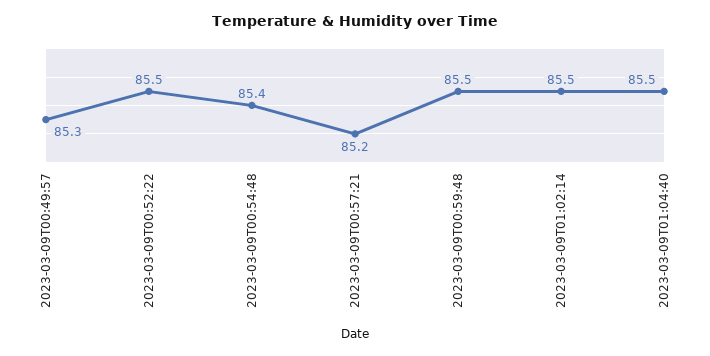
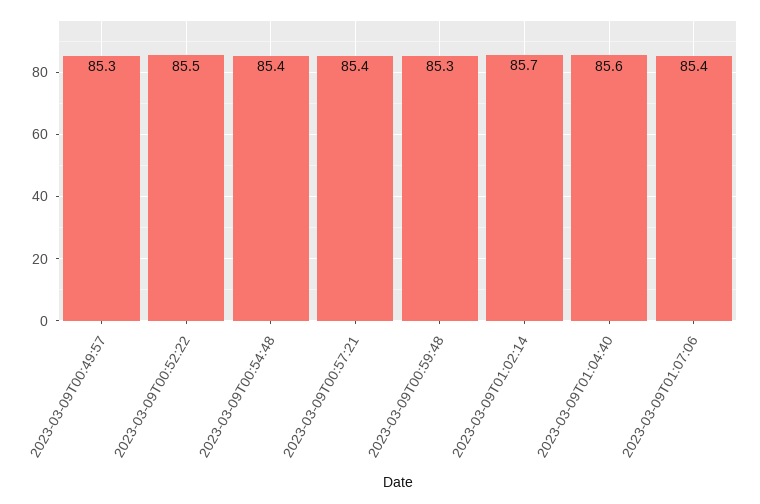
2023-03-09T00:57:21: 85.2 -> 85.4
2023-03-09T00:59:48: 85.5 -> 85.3
2023-03-09T01:02:14: 85.5 -> 85.7
2023-03-09T01:04:40: 85.5 -> 85.6
2023-03-09T01:07:06: none -> 85.4

